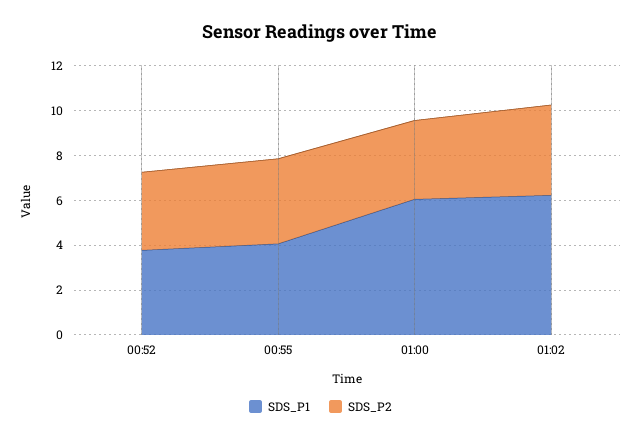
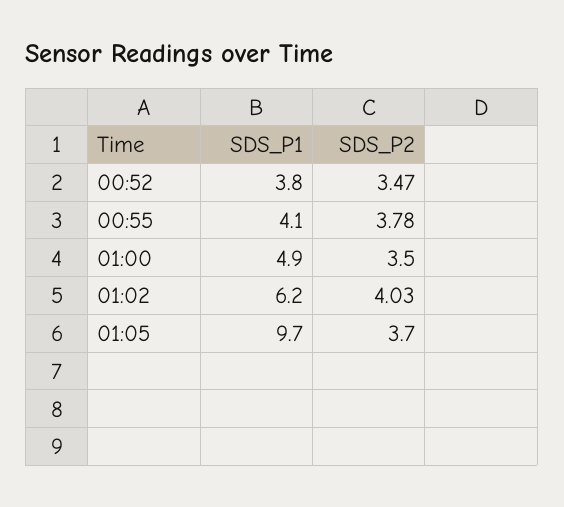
SDS_P1, 01:00: 6 -> 4.9
SDS_P1, 01:05: none -> 9.7
SDS_P2, 01:05: none -> 3.7

